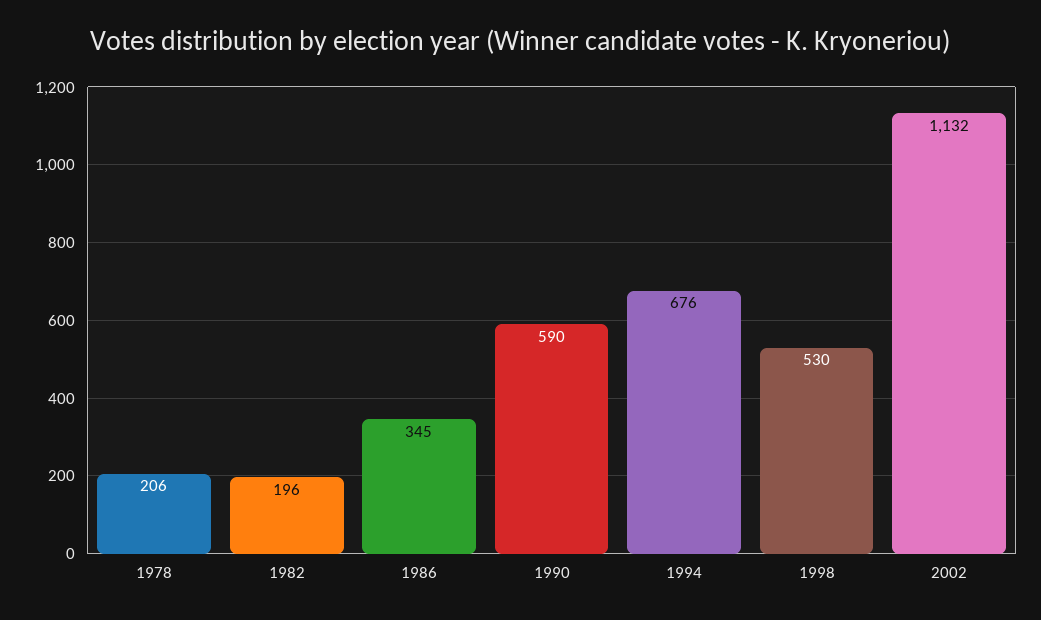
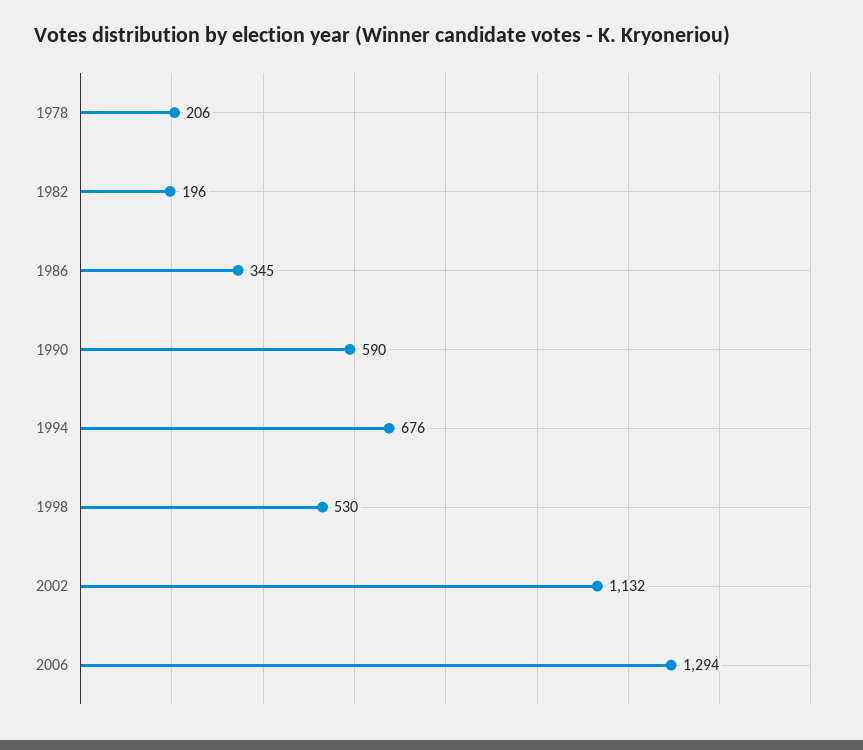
2006: none -> 1294

